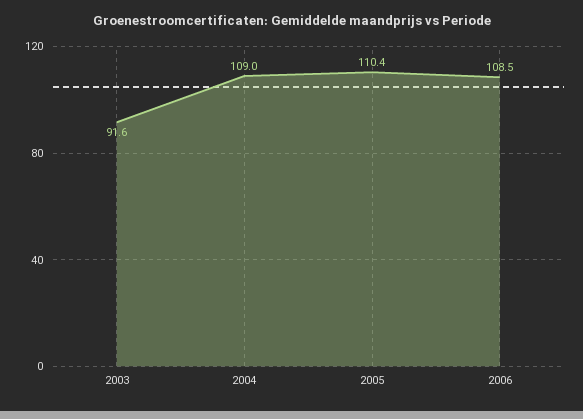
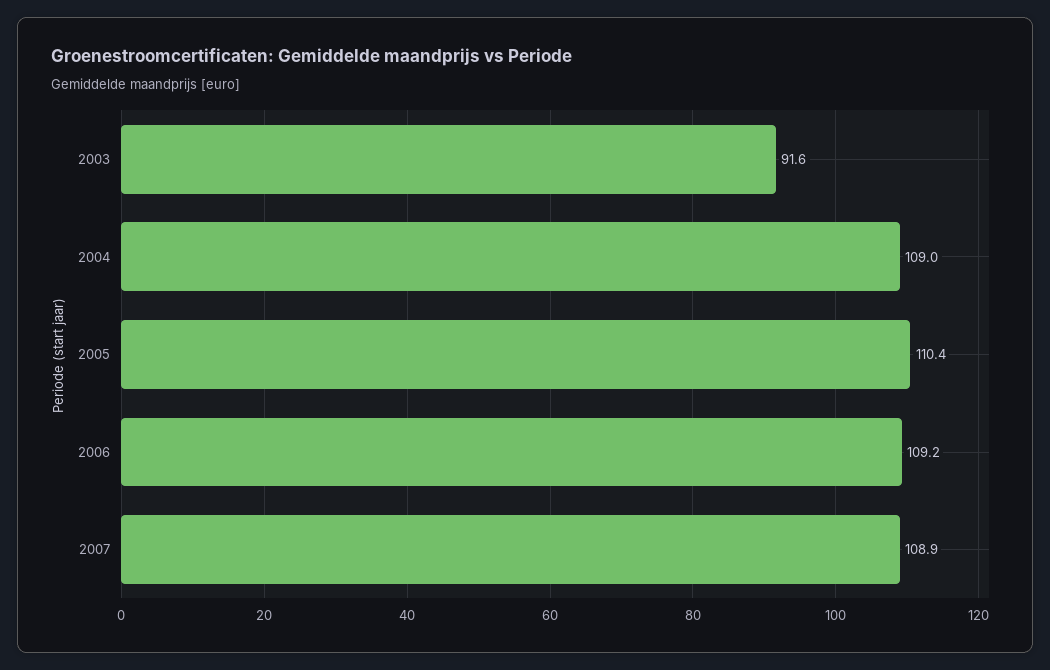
2006: 108.5 -> 109.2
2007: none -> 108.9

